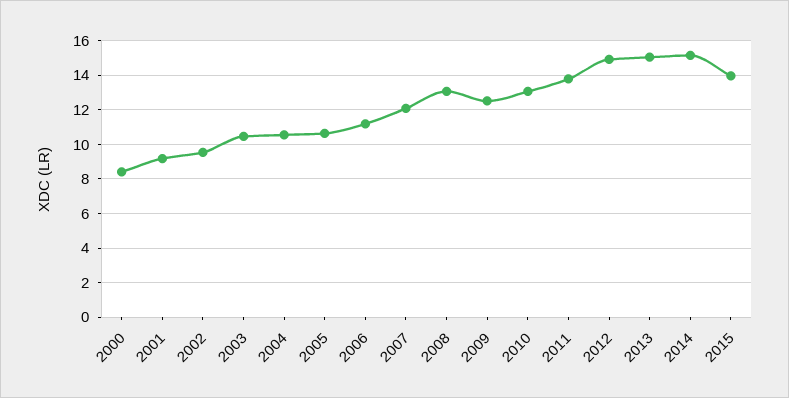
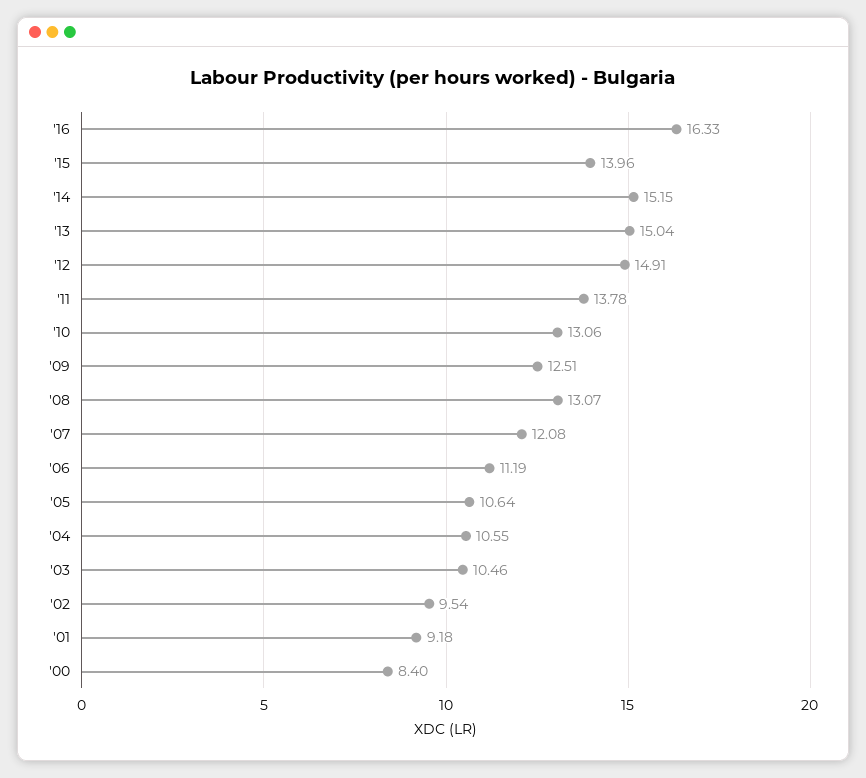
'16: none -> 16.33

